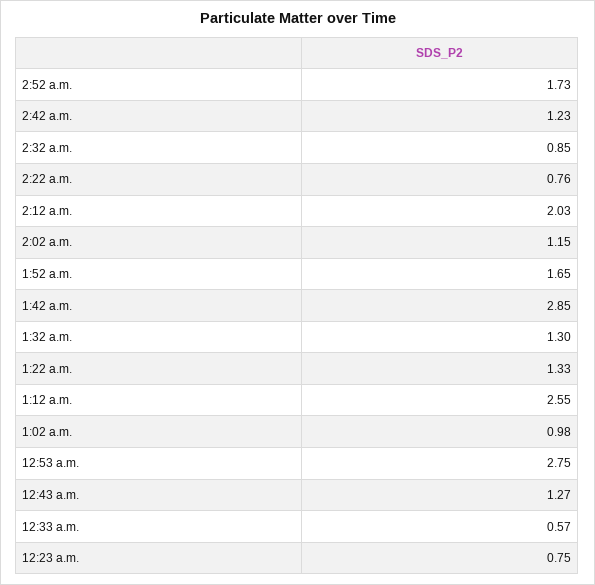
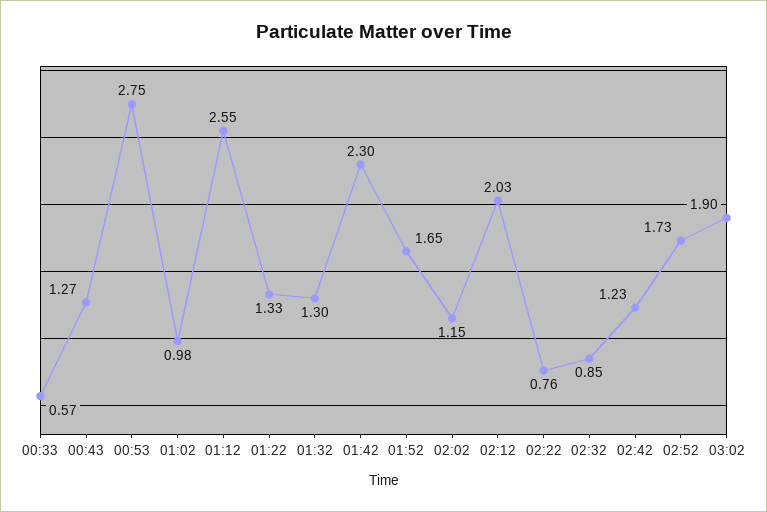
1:42 a.m.: 2.85 -> 2.3
12:23 a.m.: 0.75 -> none
03:02: none -> 1.9

